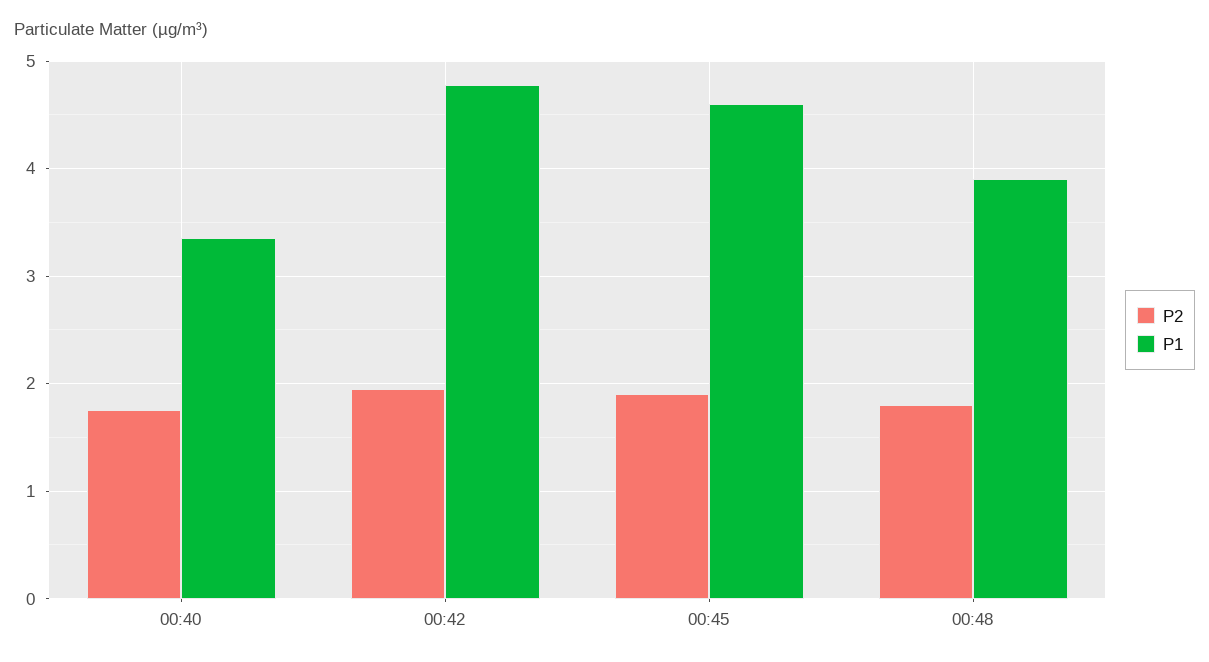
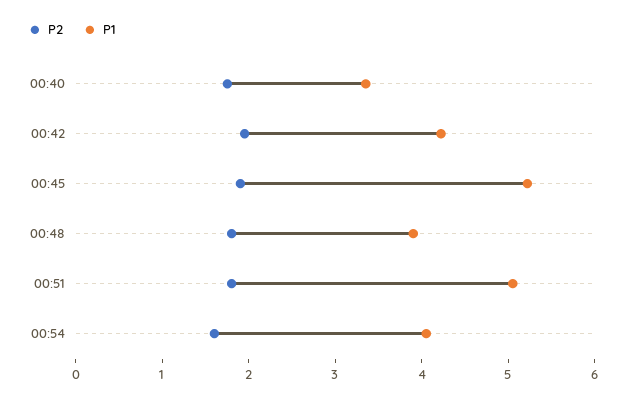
P1, 00:42: 4.8 -> 4.2
P1, 00:45: 4.6 -> 5.2
P2, 00:51: none -> 1.8
P1, 00:51: none -> 5
P2, 00:54: none -> 1.6
P1, 00:54: none -> 4

